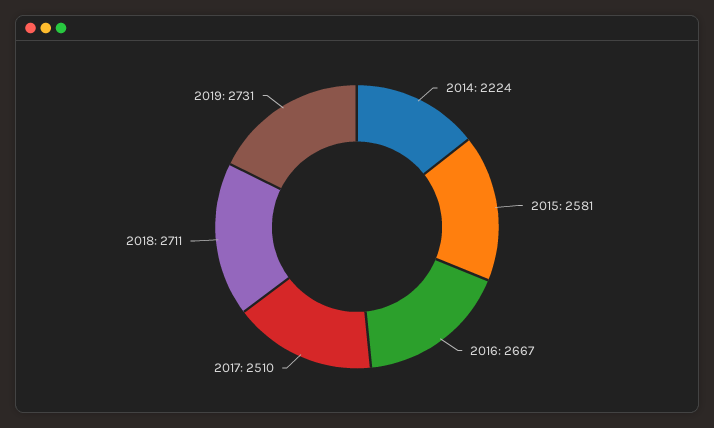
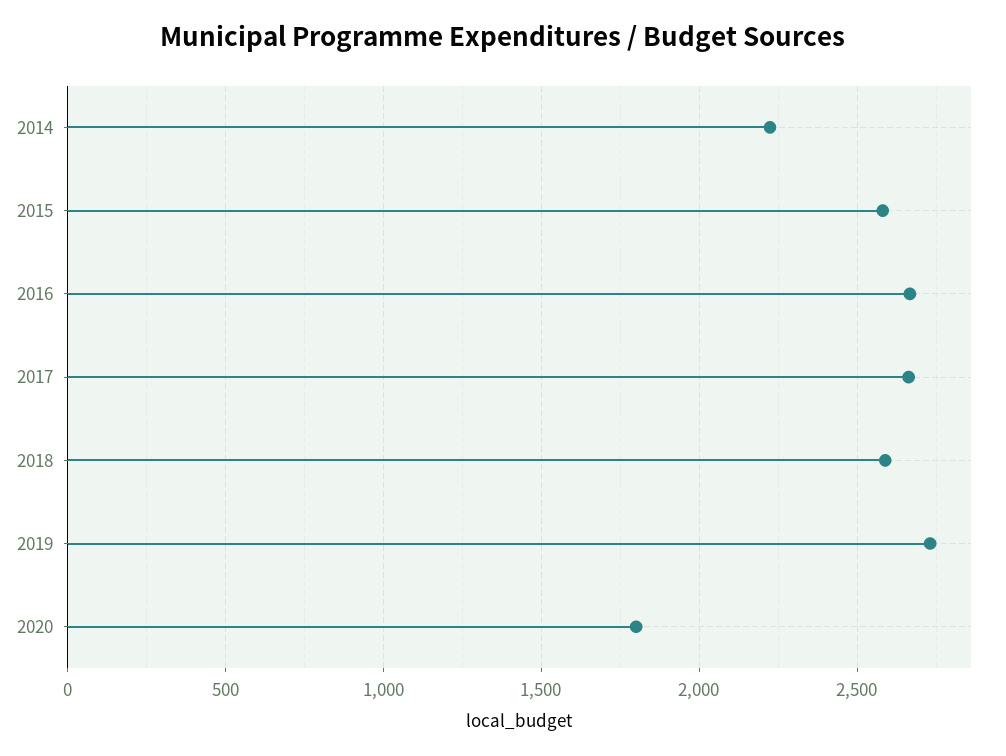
2017: 2510 -> 2650
2018: 2711 -> 2600
2020: none -> 1800

